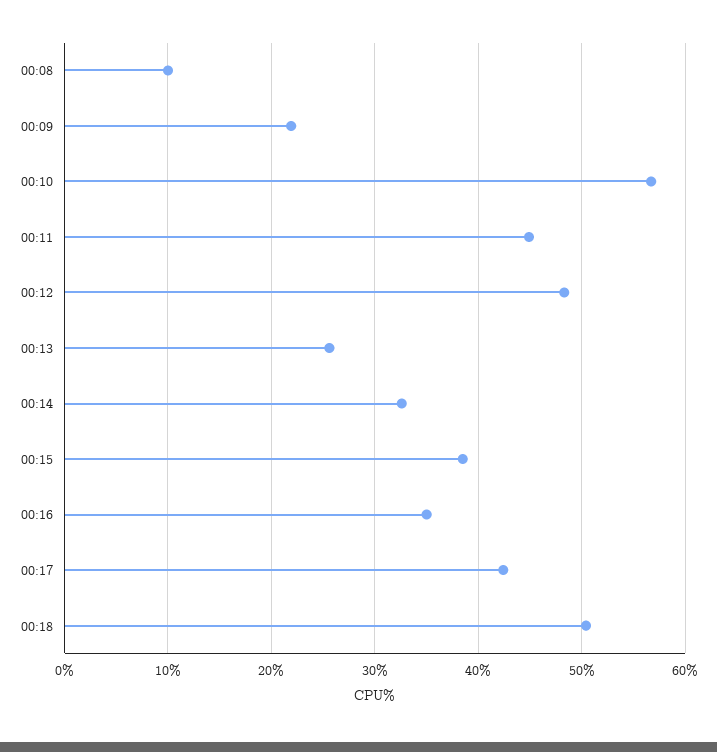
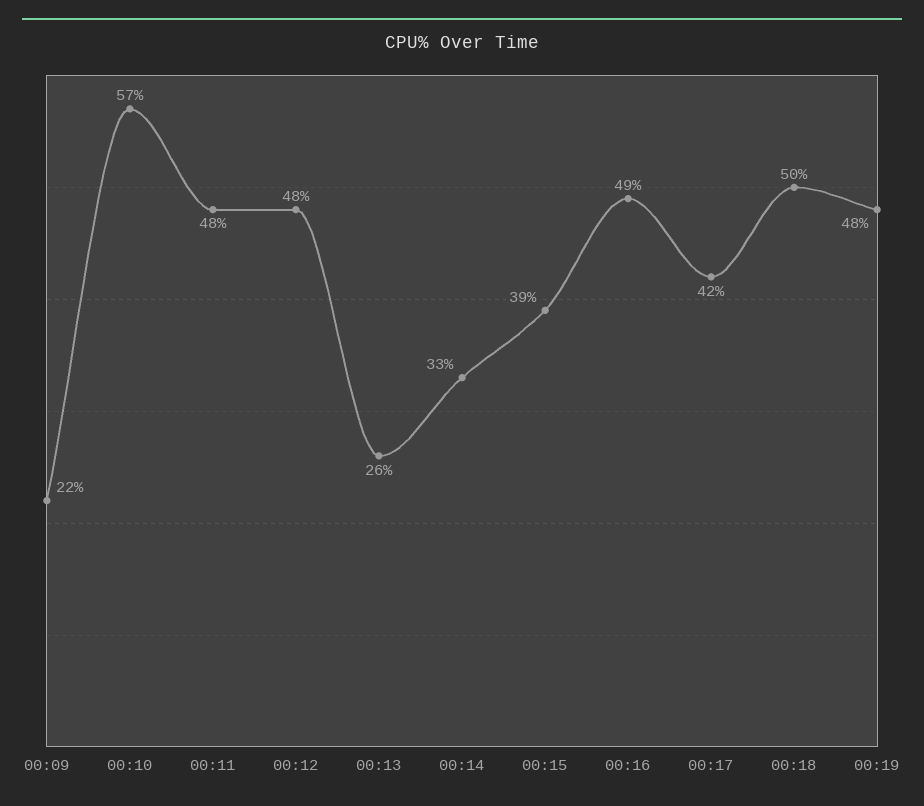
00:08: 10 -> none
00:11: 45 -> 48
00:16: 35 -> 49
00:19: none -> 48

